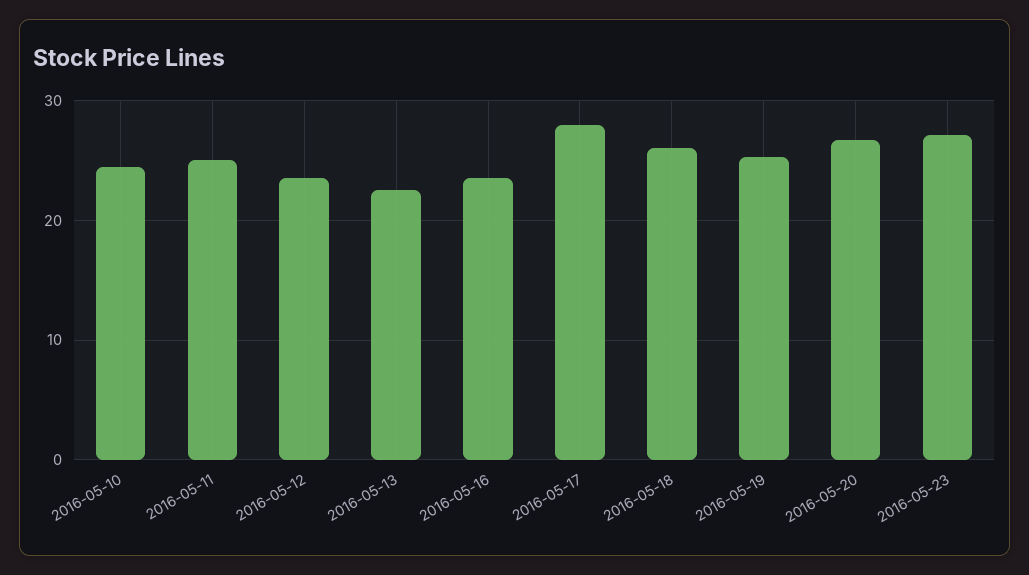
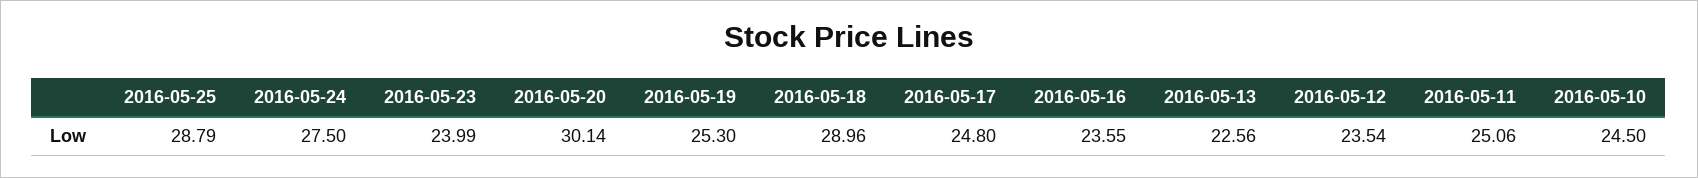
2016-05-17: 28 -> 24.8
2016-05-18: 26 -> 28.96
2016-05-20: 27 -> 30.14
2016-05-23: 27 -> 23.99
2016-05-25: none -> 28.79
2016-05-24: none -> 27.5

